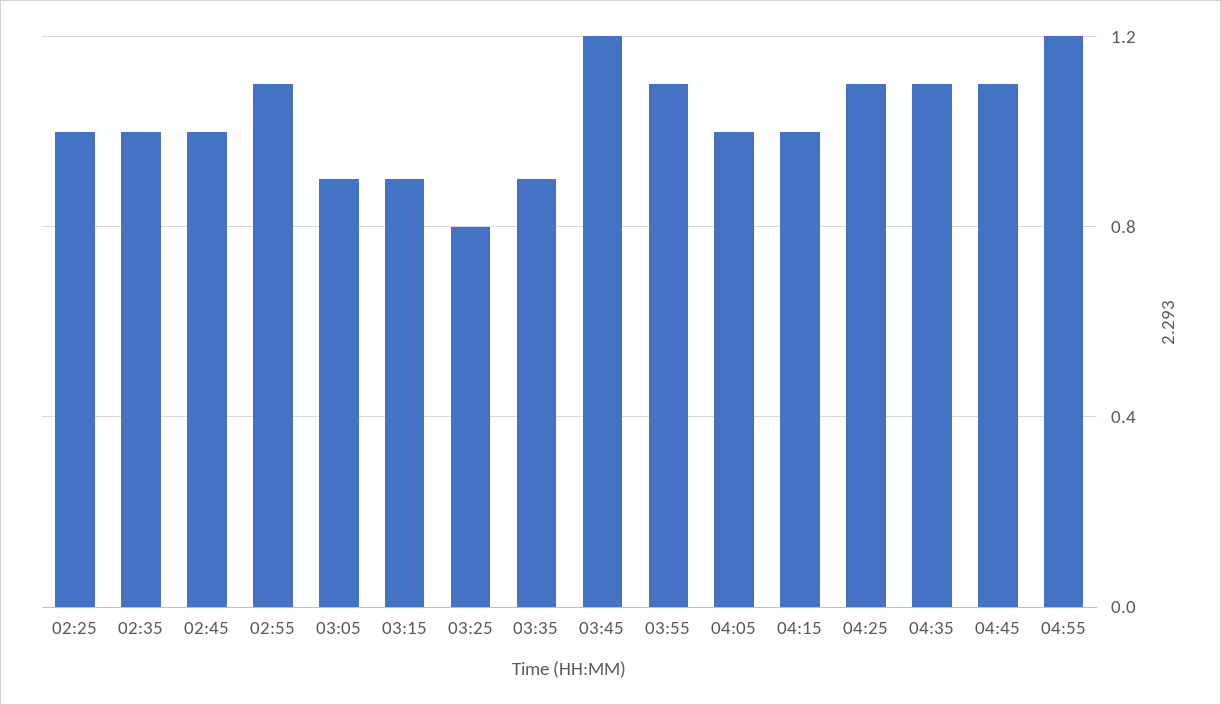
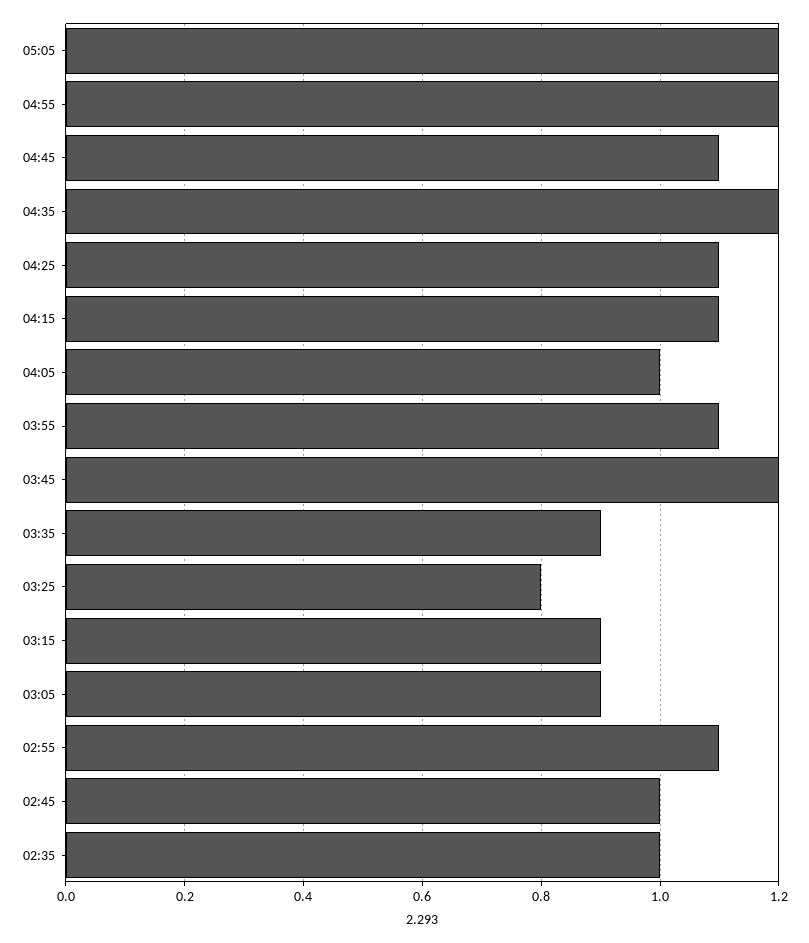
02:25: 1 -> none
04:15: 1 -> 1.1
04:35: 1.1 -> 1.2
05:05: none -> 1.2

